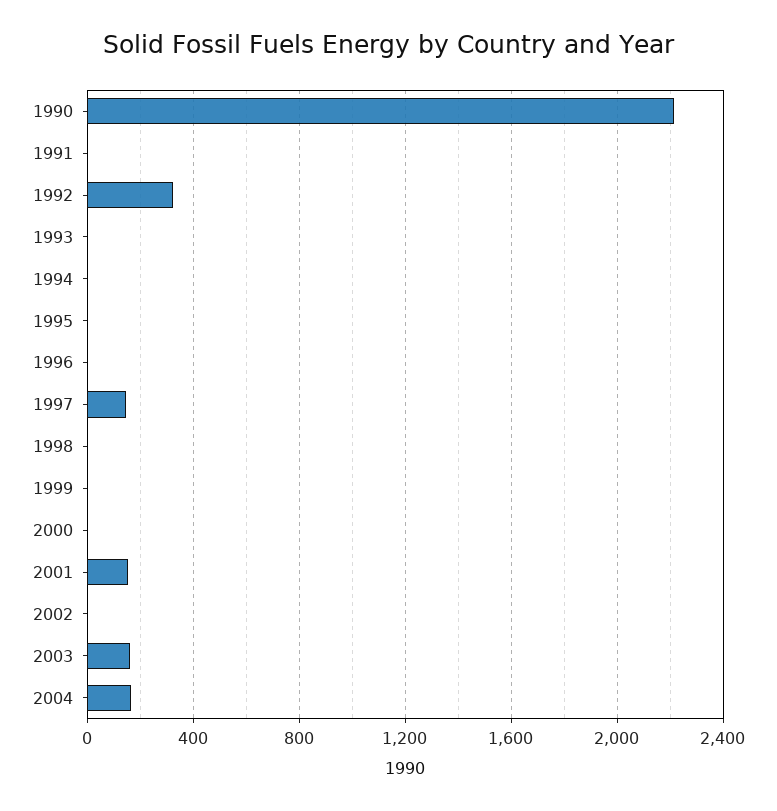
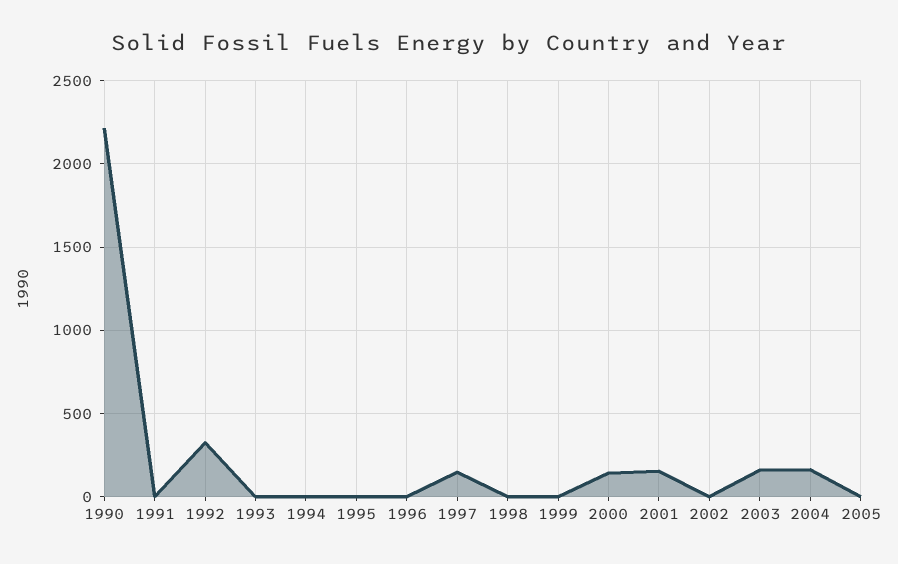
2000: 0 -> 150
2005: none -> 0

